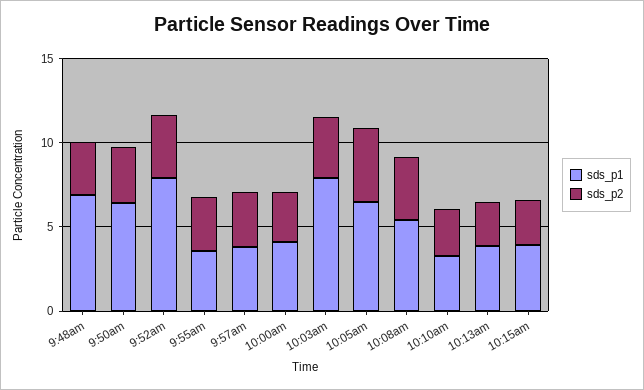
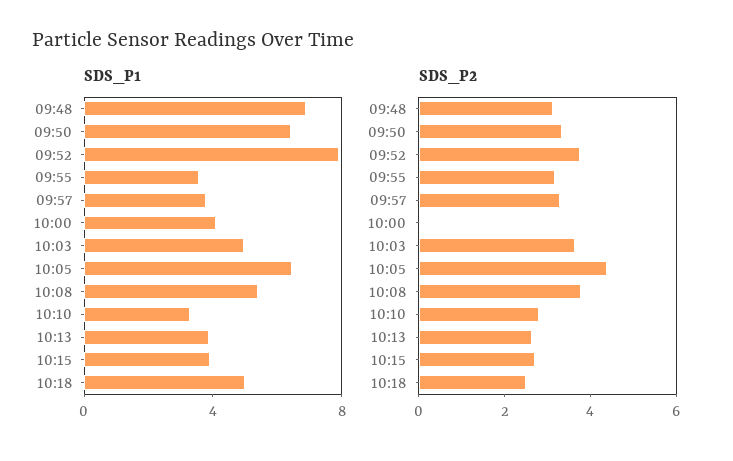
sds_p2, 10:00am: 3 -> 0
sds_p1, 10:03am: 8 -> 5
sds_p1, 10:18: none -> 5
sds_p2, 10:18: none -> 2.5

